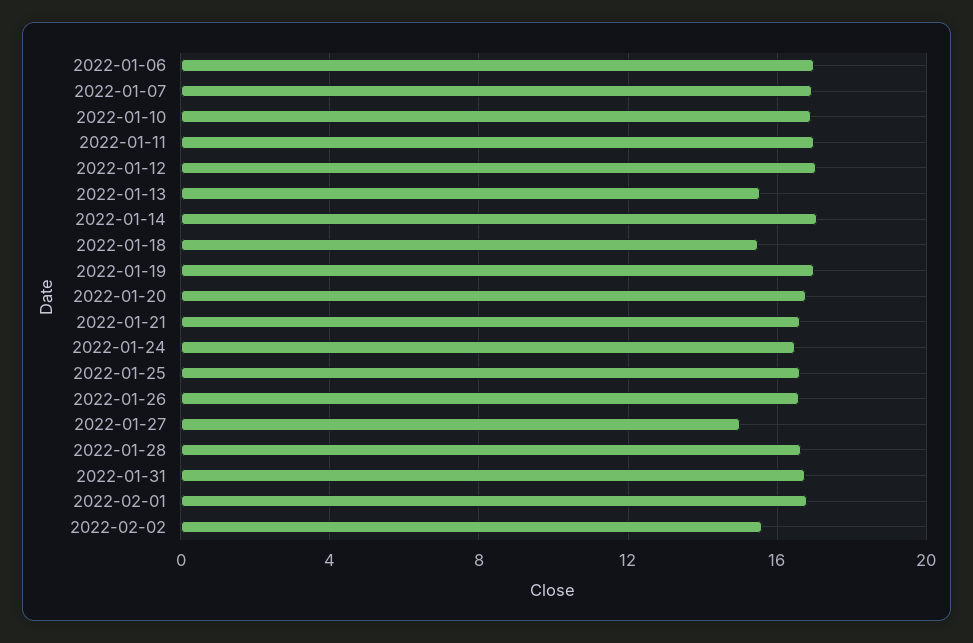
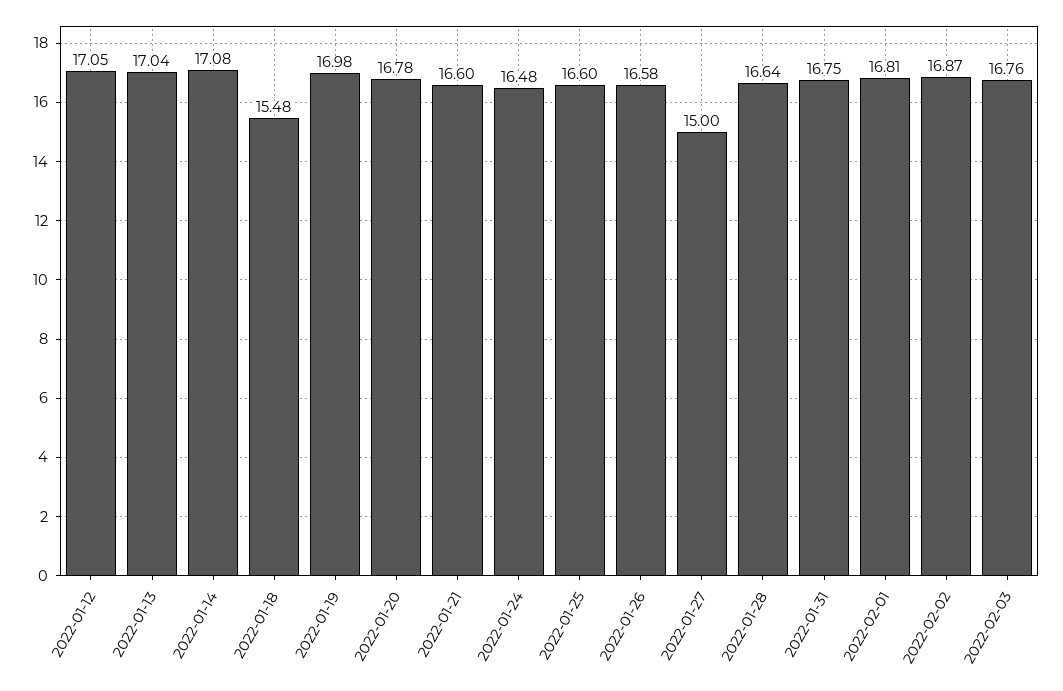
2022-01-06: 17 -> none
2022-01-07: 17 -> none
2022-01-10: 17 -> none
2022-01-11: 17 -> none
2022-01-13: 15.5 -> 17.04
2022-02-02: 15.5 -> 16.87
2022-02-03: none -> 16.76

